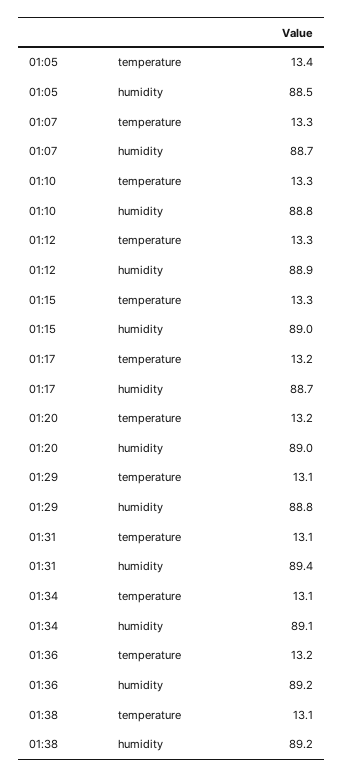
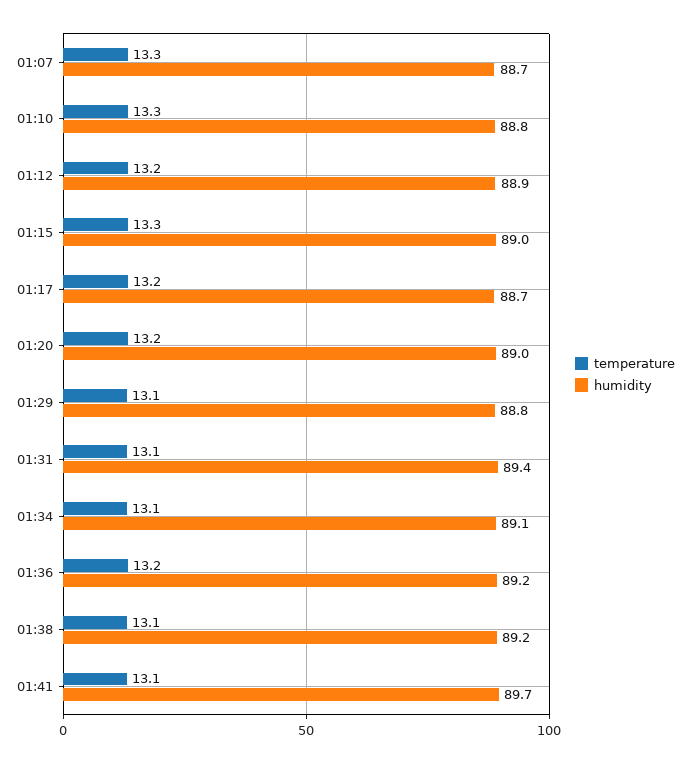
temperature, 01:05: 13.4 -> none
humidity, 01:05: 88.5 -> none
temperature, 01:12: 13.3 -> 13.2
temperature, 01:41: none -> 13.1
humidity, 01:41: none -> 89.7

